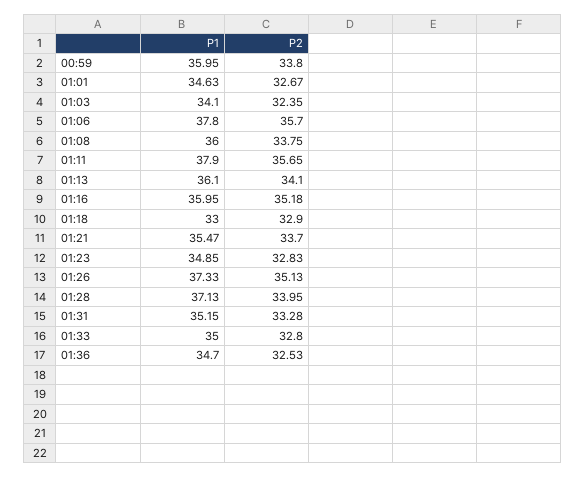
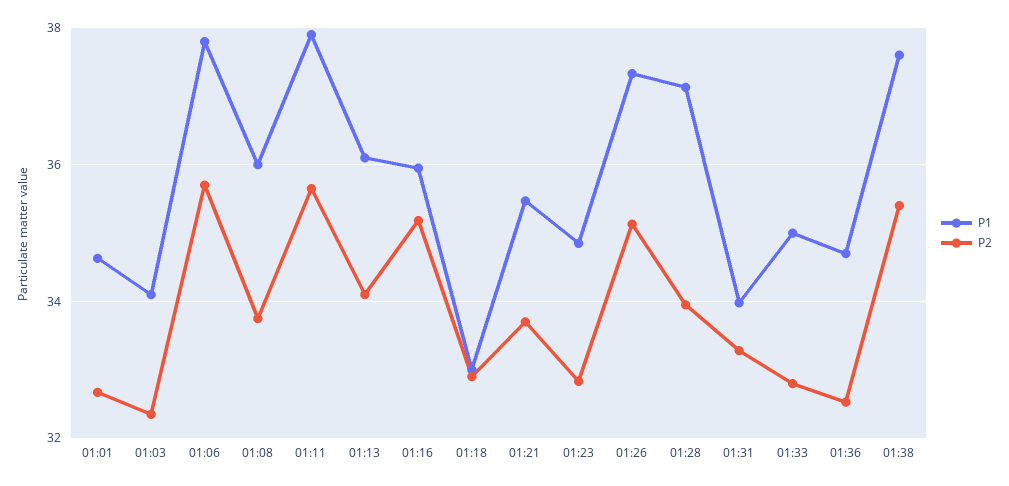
P1, 00:59: 35.95 -> none
P2, 00:59: 33.8 -> none
P1, 01:31: 35.15 -> 34
P1, 01:38: none -> 37.6
P2, 01:38: none -> 35.4

